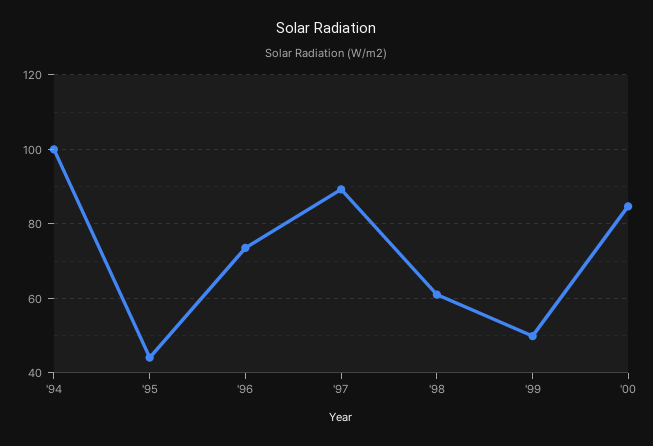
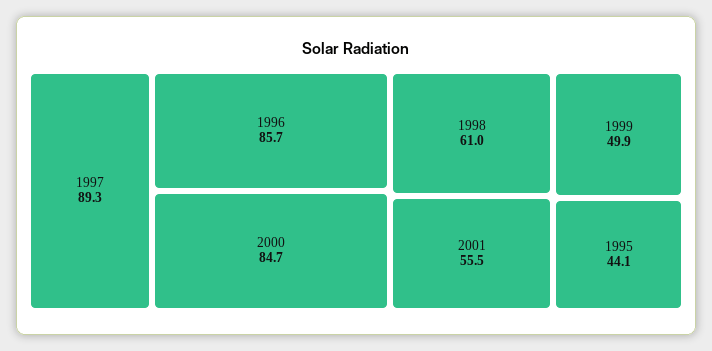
'94: 100 -> none
'96: 74 -> 85.7
2001: none -> 55.5

